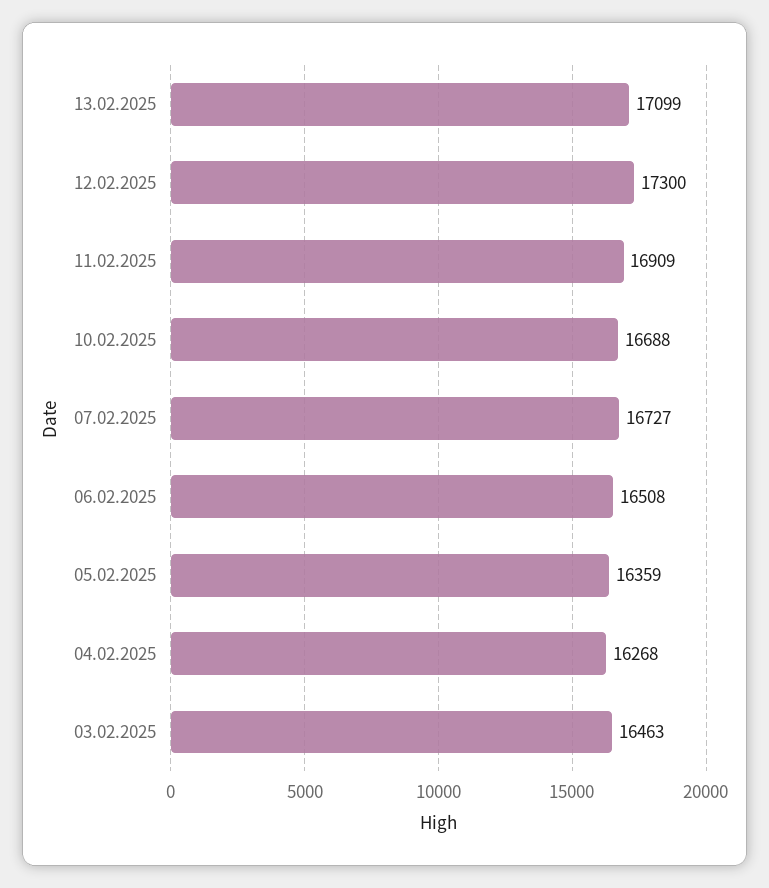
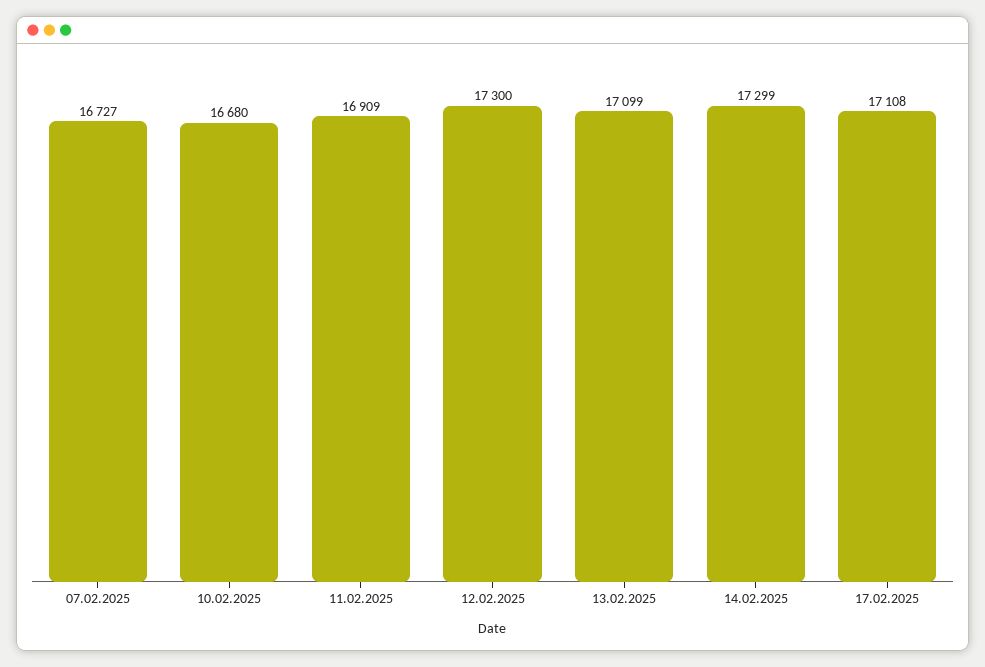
10.02.2025: 16688 -> 16680
06.02.2025: 16508 -> none
05.02.2025: 16359 -> none
04.02.2025: 16268 -> none
03.02.2025: 16463 -> none
14.02.2025: none -> 17299
17.02.2025: none -> 17108

